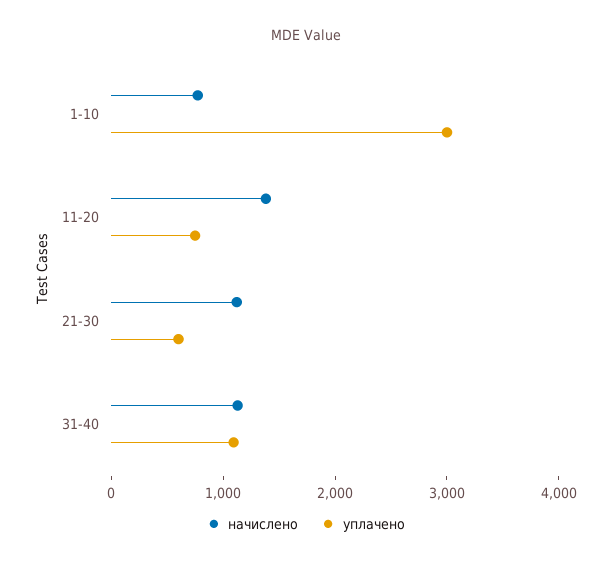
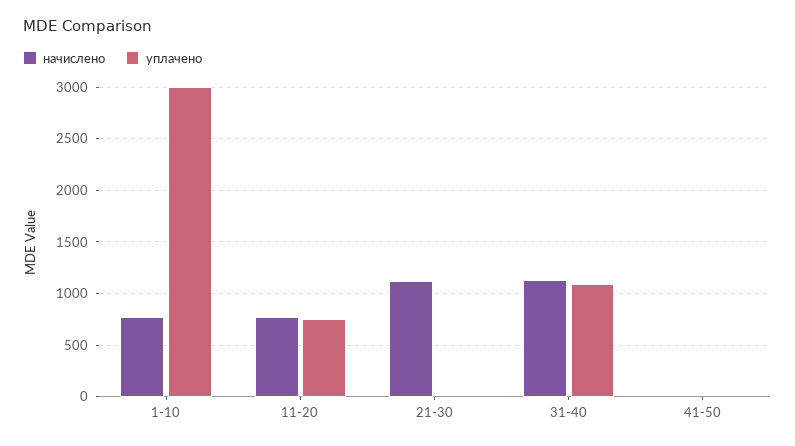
начислено, 11-20: 1400 -> 800
уплачено, 21-30: 600 -> 0
начислено, 41-50: none -> 0
уплачено, 41-50: none -> 0

